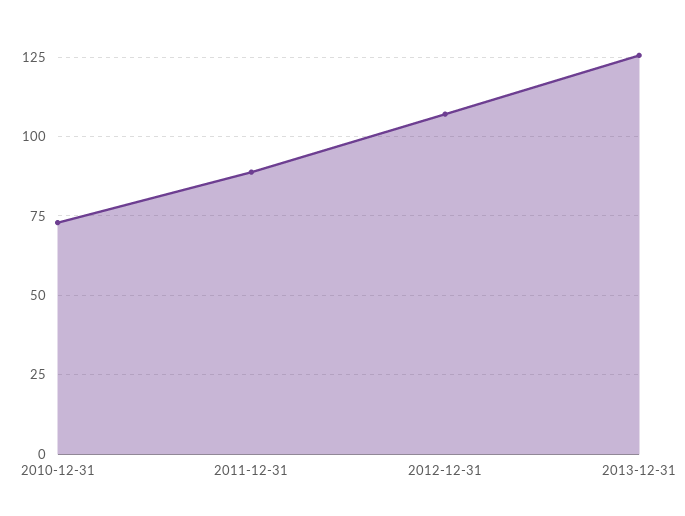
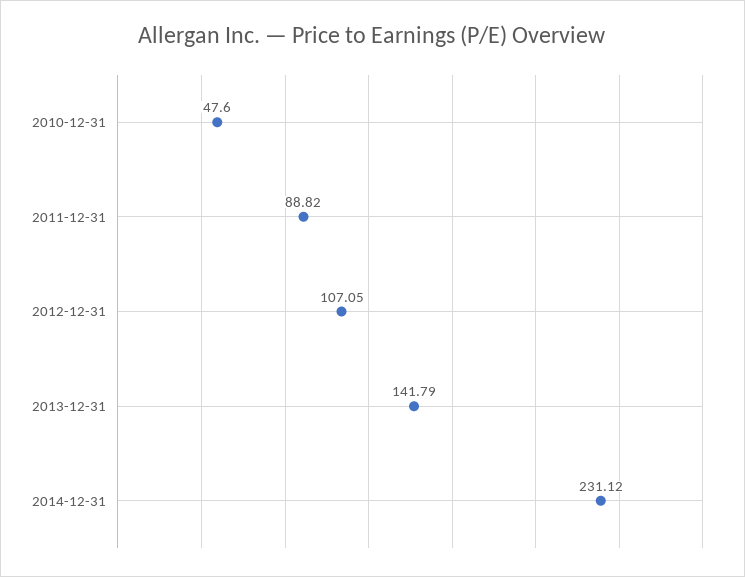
2010-12-31: 72.5 -> 47.6
2013-12-31: 125 -> 141.79
2014-12-31: none -> 231.12

